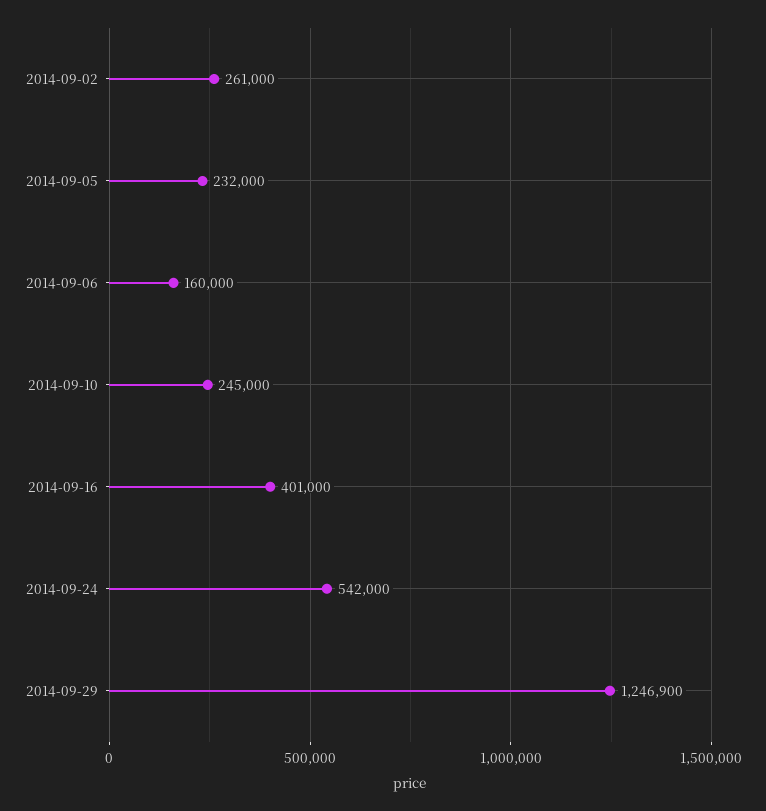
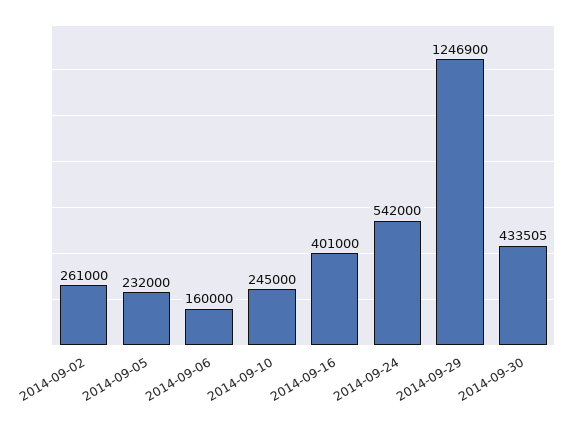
2014-09-30: none -> 433505

